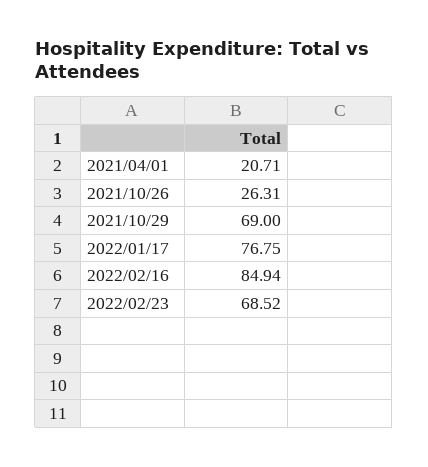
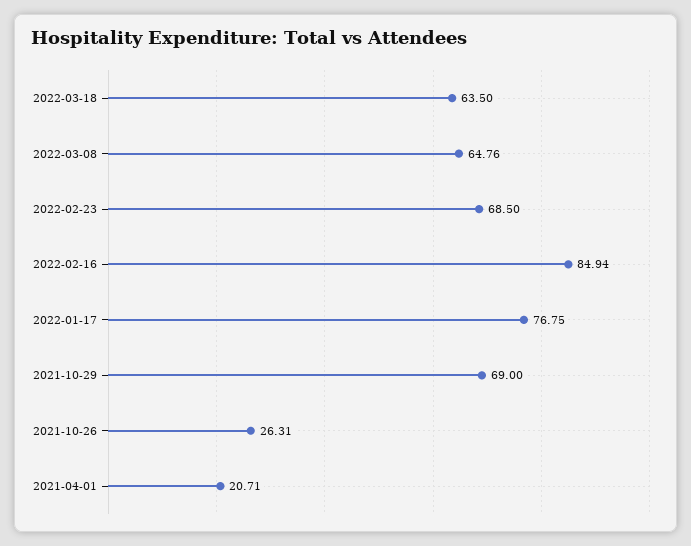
2022/02/23: 68.52 -> 68.5
2022-03-18: none -> 63.5
2022-03-08: none -> 64.76

